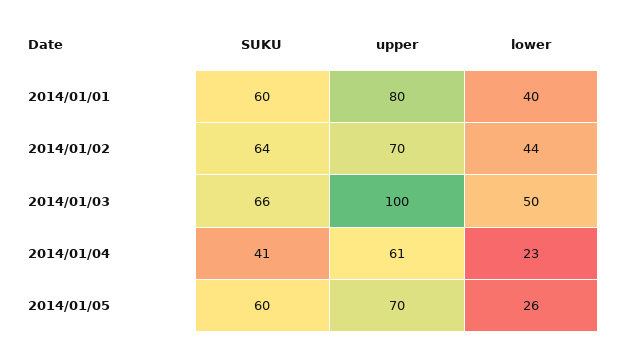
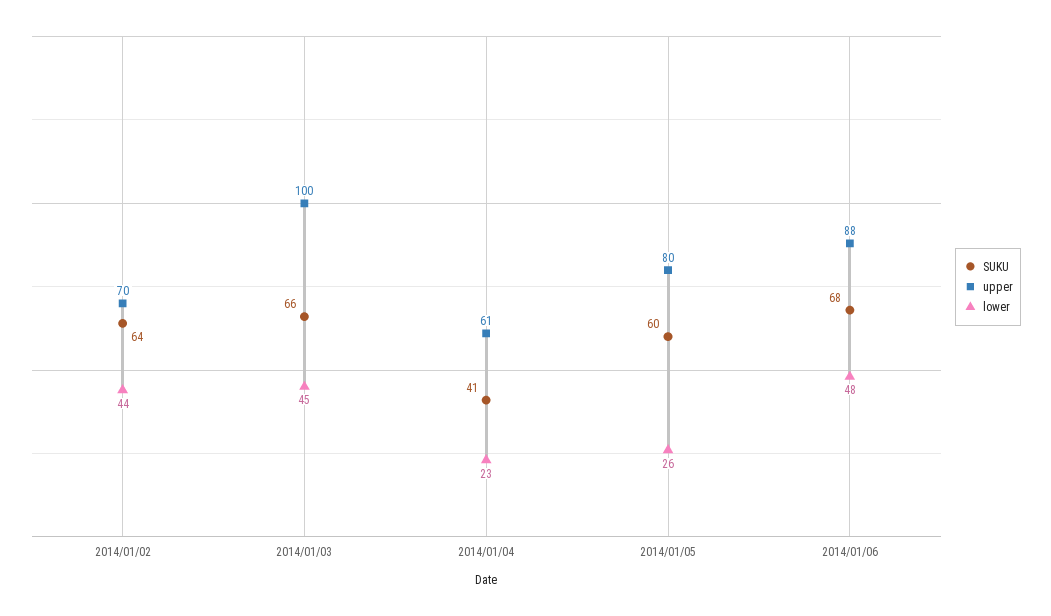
SUKU, 2014/01/01: 60 -> none
upper, 2014/01/01: 80 -> none
lower, 2014/01/01: 40 -> none
lower, 2014/01/03: 50 -> 45
upper, 2014/01/05: 70 -> 80
SUKU, 2014/01/06: none -> 68
upper, 2014/01/06: none -> 88
lower, 2014/01/06: none -> 48

